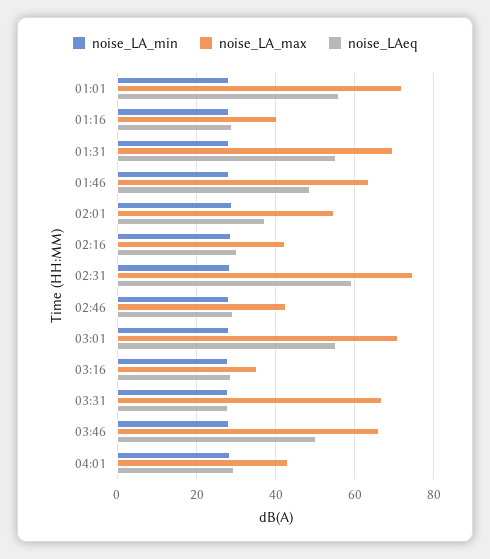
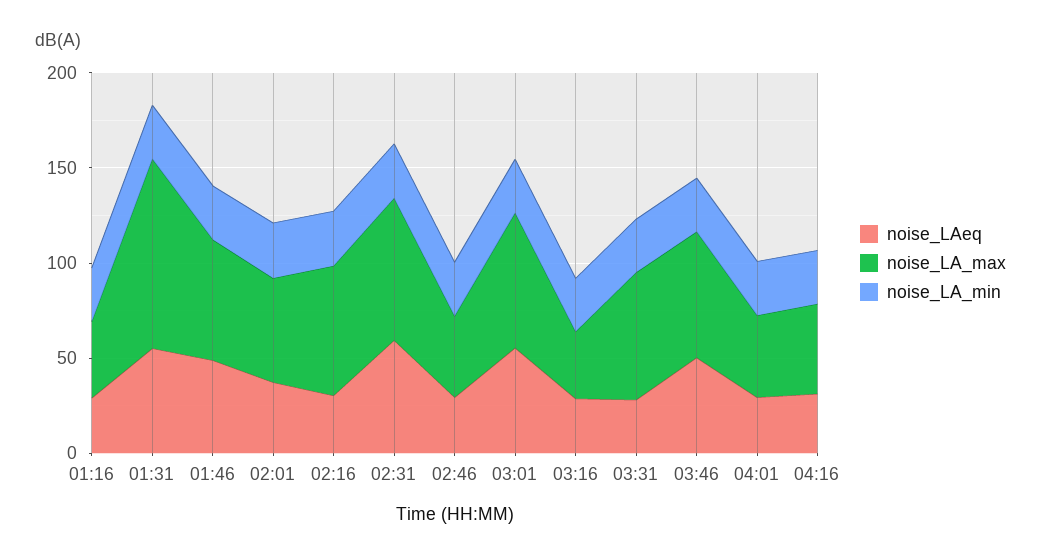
noise_LA_min, 01:01: 28 -> none
noise_LA_max, 01:01: 72 -> none
noise_LAeq, 01:01: 56 -> none
noise_LA_max, 01:31: 70 -> 100
noise_LA_max, 02:16: 42 -> 70
noise_LAeq, 04:16: none -> 30
noise_LA_max, 04:16: none -> 50
noise_LA_min, 04:16: none -> 30

